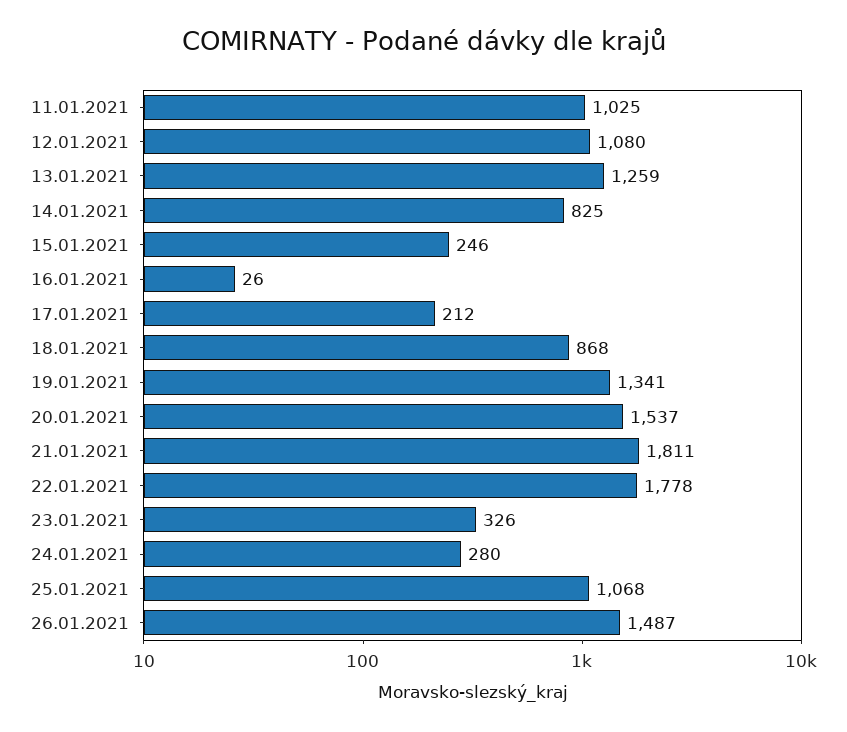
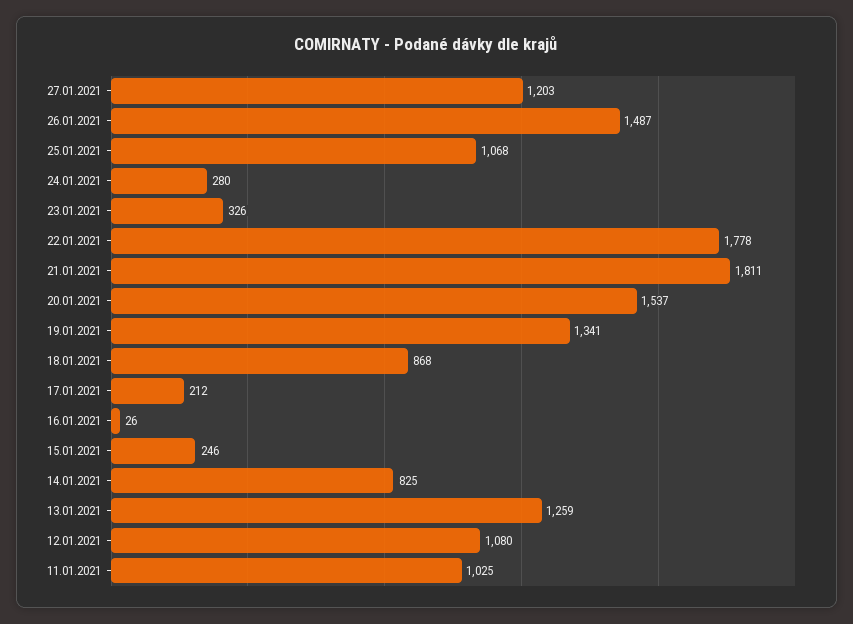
27.01.2021: none -> 1203

